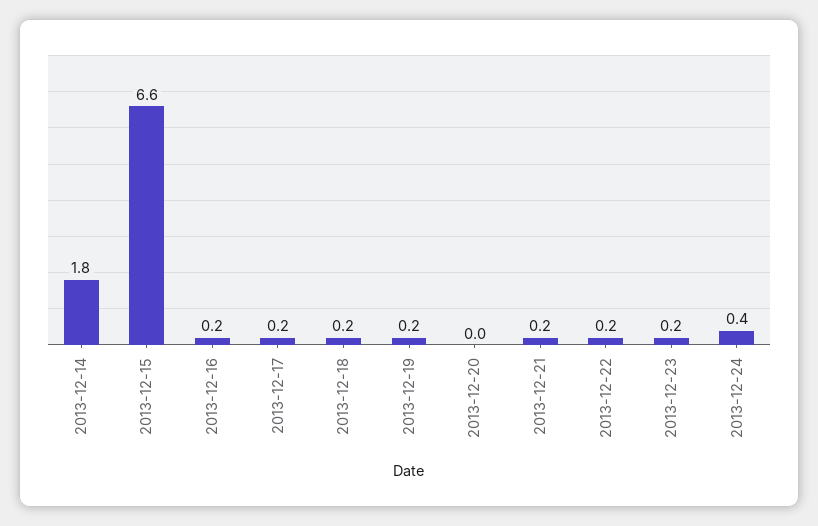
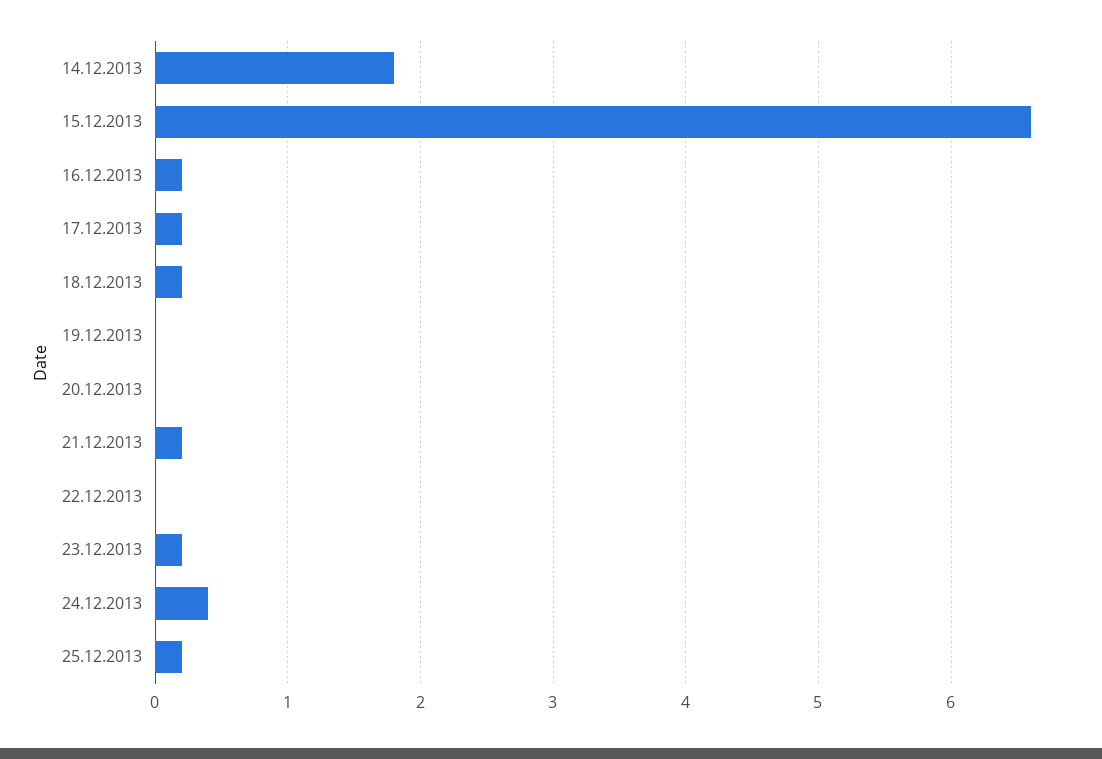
2013-12-19: 0.2 -> 0
2013-12-22: 0.2 -> 0
25.12.2013: none -> 0.2

